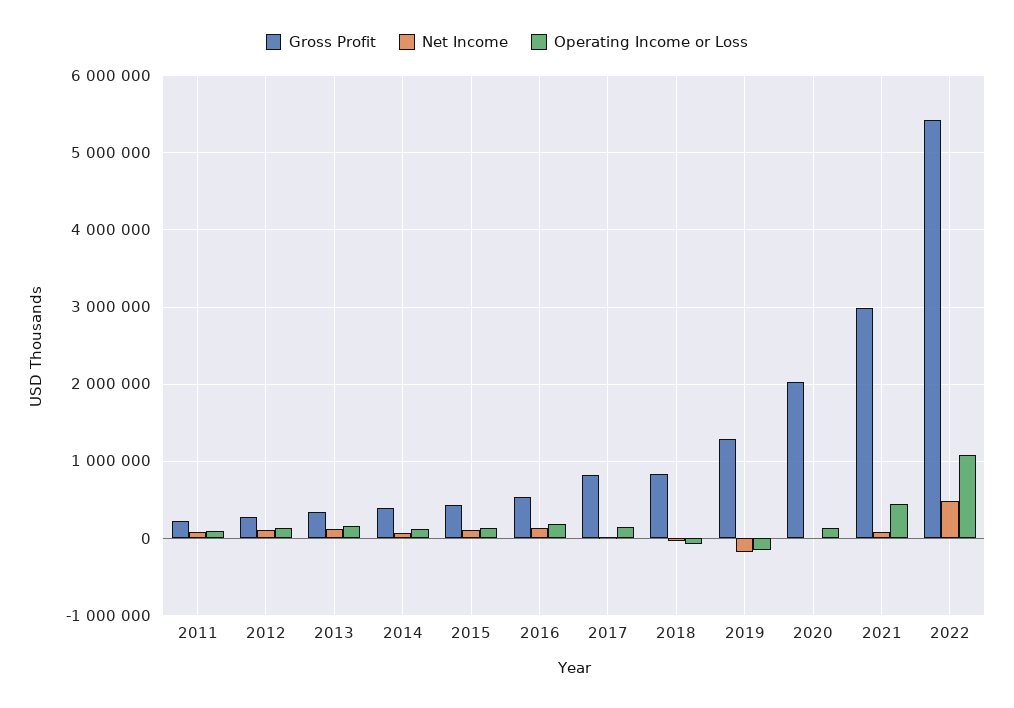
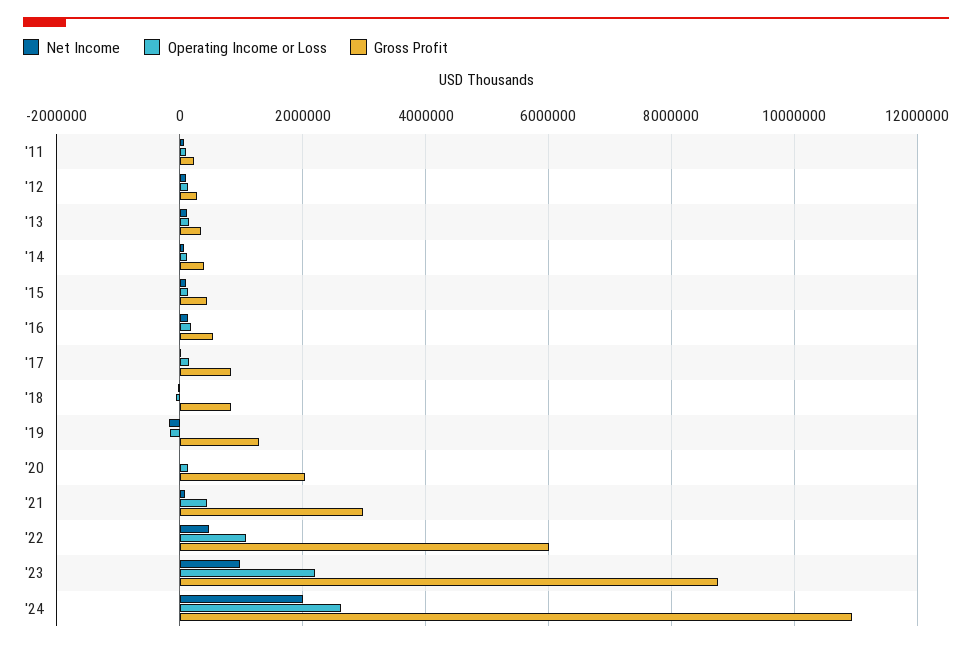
Gross Profit, 2022: 5400000 -> 6000000
Net Income, '23: none -> 1000000
Operating Income or Loss, '23: none -> 2200000
Gross Profit, '23: none -> 8800000
Net Income, '24: none -> 2000000
Operating Income or Loss, '24: none -> 2600000
Gross Profit, '24: none -> 11000000

